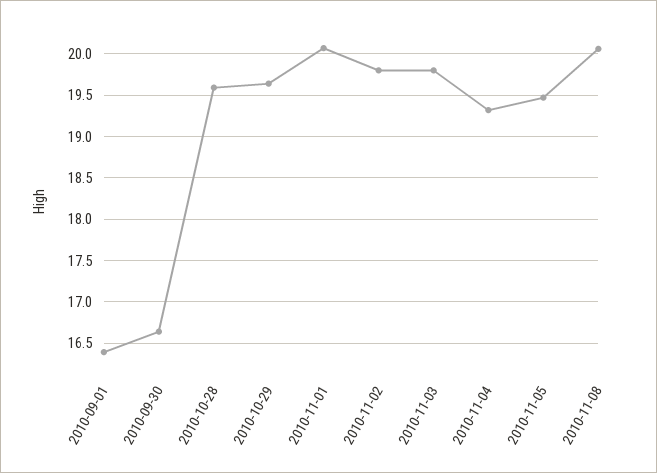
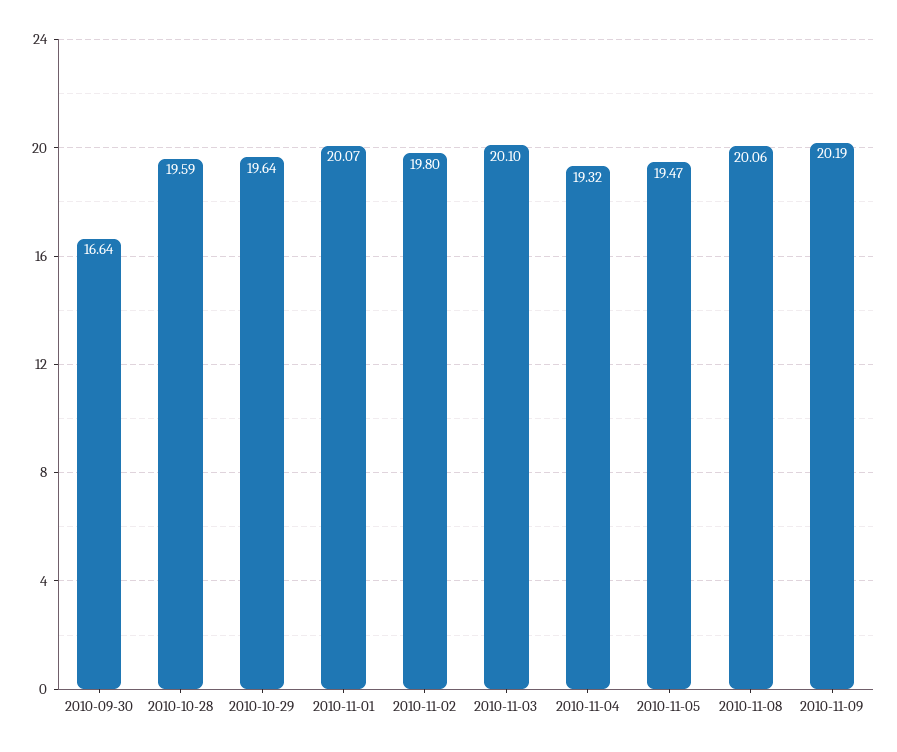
2010-09-01: 16.4 -> none
2010-11-03: 19.8 -> 20.1
2010-11-09: none -> 20.19

